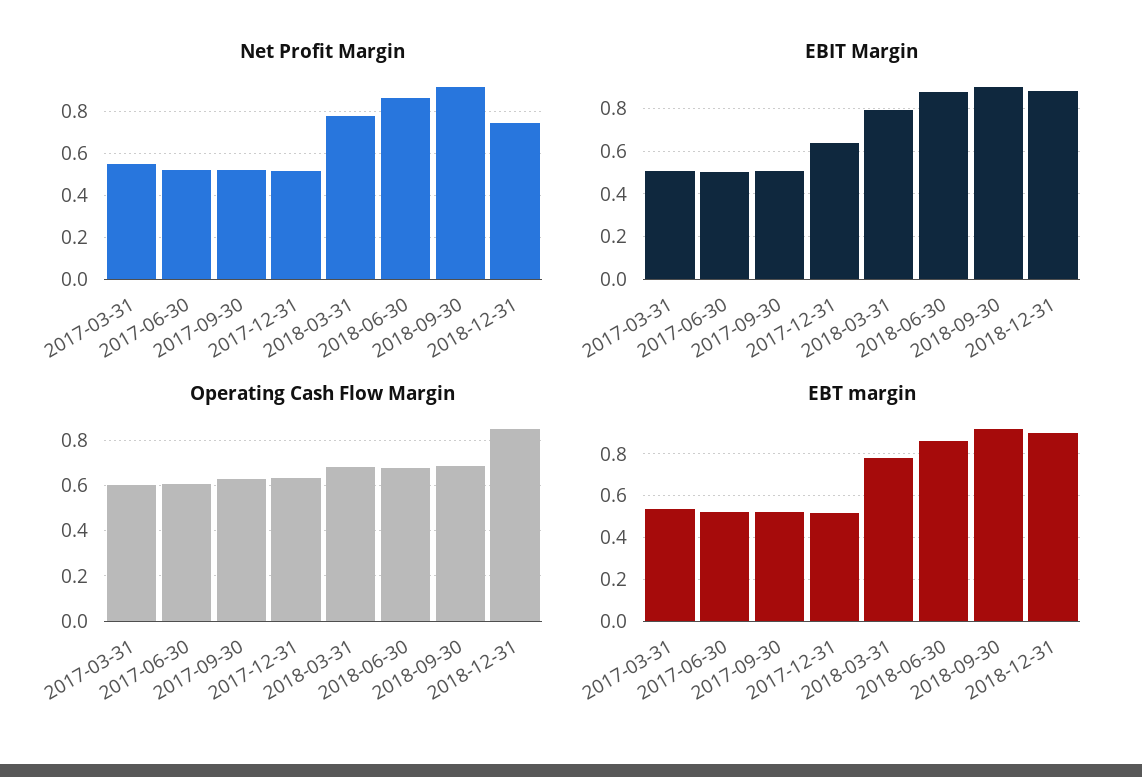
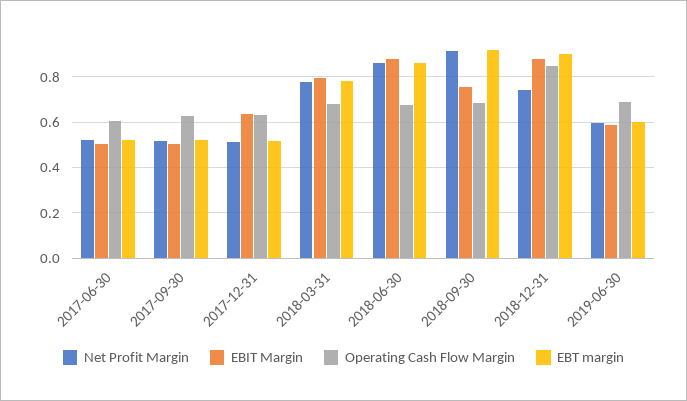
Net Profit Margin, 2017-03-31: 0.55 -> none
EBIT Margin, 2017-03-31: 0.5 -> none
EBIT Margin, 2018-09-30: 0.9 -> 0.75
Operating Cash Flow Margin, 2017-03-31: 0.6 -> none
EBT margin, 2017-03-31: 0.55 -> none
Net Profit Margin, 2019-06-30: none -> 0.6
EBIT Margin, 2019-06-30: none -> 0.6
Operating Cash Flow Margin, 2019-06-30: none -> 0.7
EBT margin, 2019-06-30: none -> 0.6

